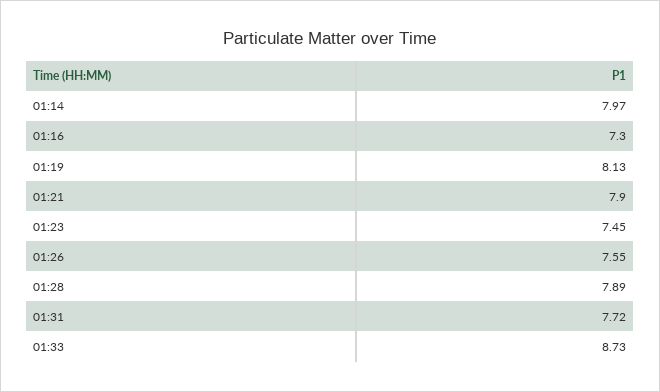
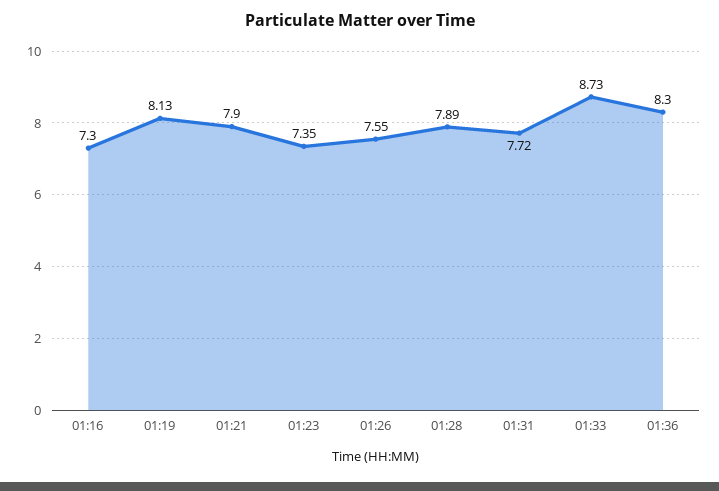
01:14: 7.97 -> none
01:23: 7.45 -> 7.35
01:36: none -> 8.3

